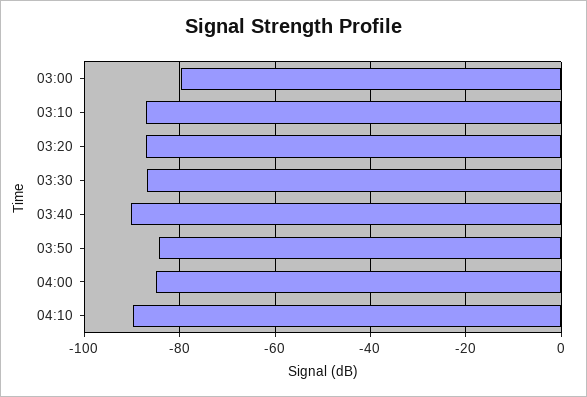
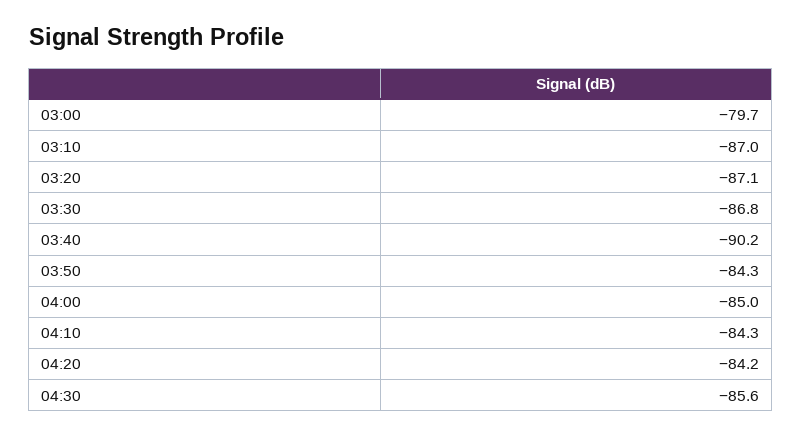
04:10: -90 -> -84.3
04:20: none -> -84.2
04:30: none -> -85.6

